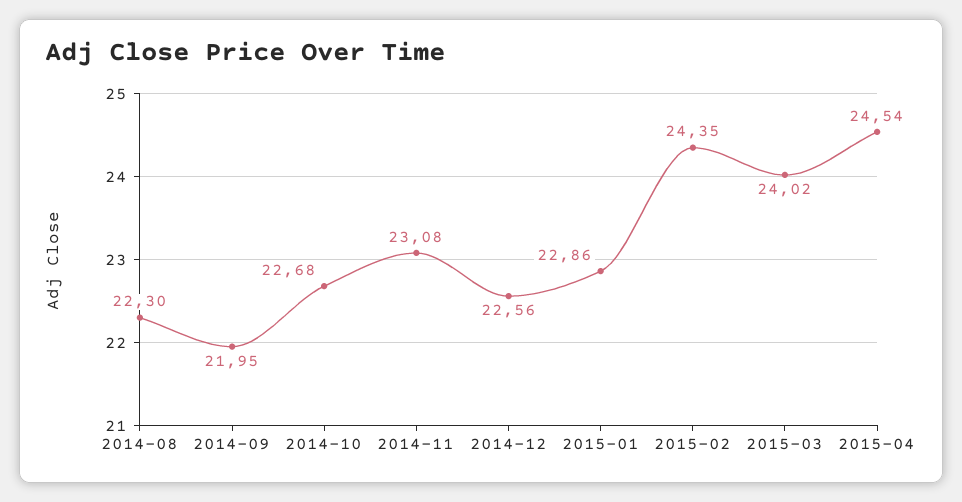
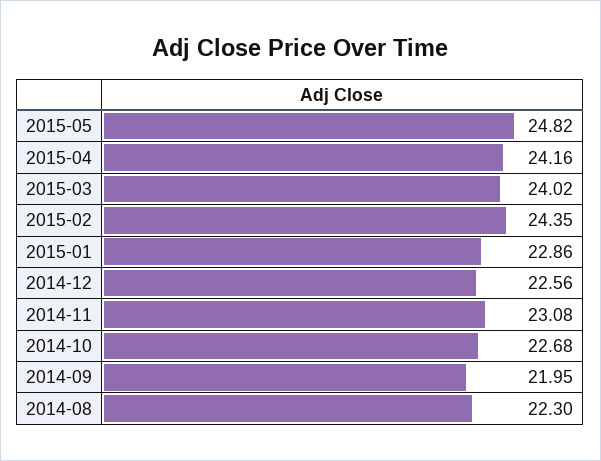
2015-04: 24.54 -> 24.16
2015-05: none -> 24.82

